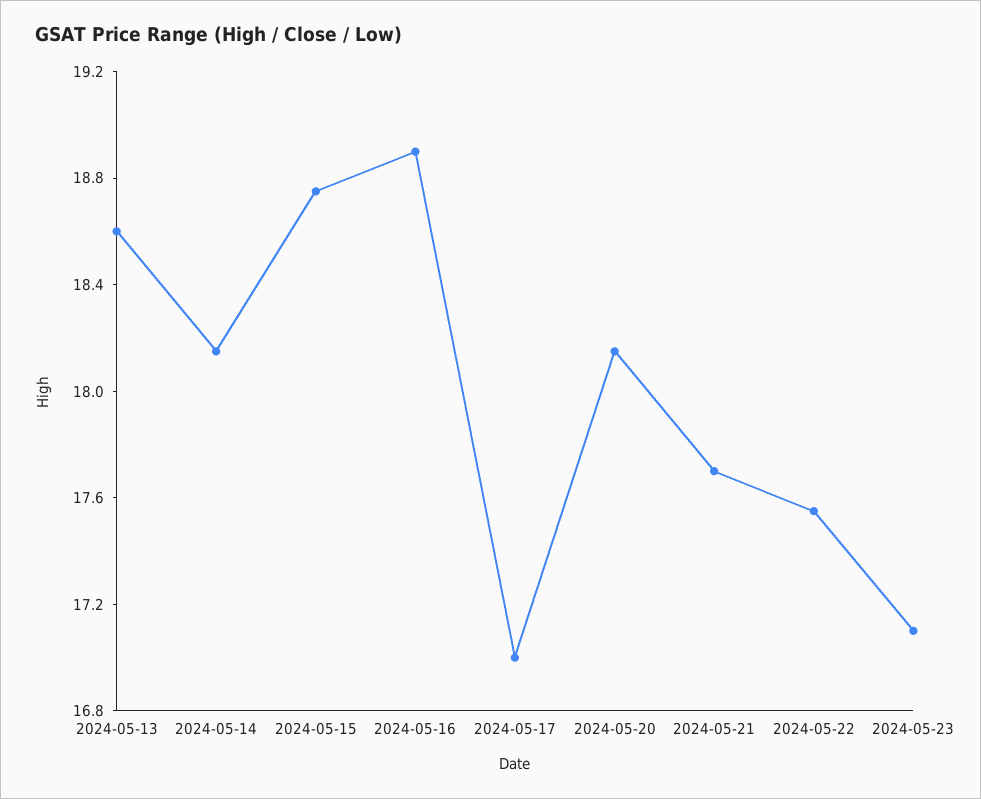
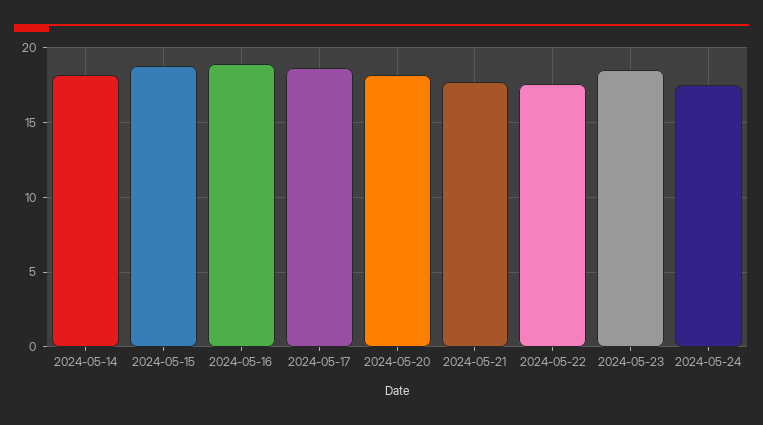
2024-05-13: 18.6 -> none
2024-05-17: 17 -> 18.5
2024-05-23: 17.1 -> 18.5
2024-05-24: none -> 17.5

